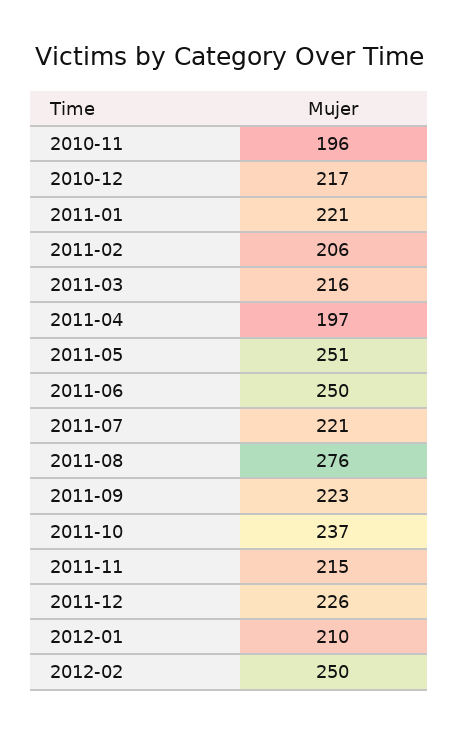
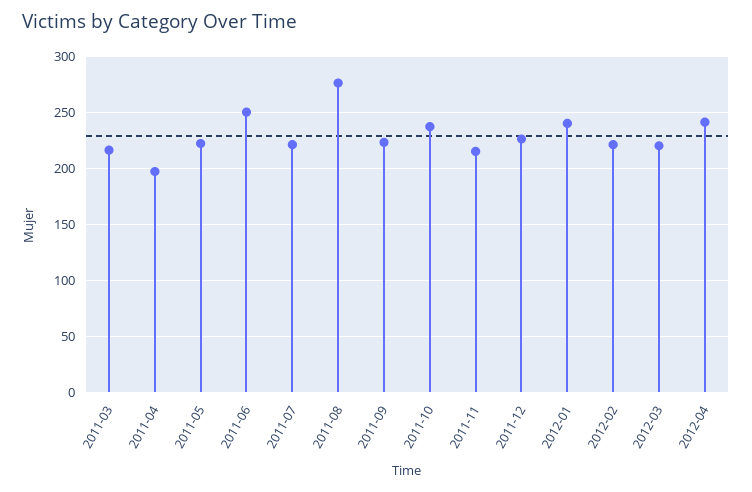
2010-11: 196 -> none
2010-12: 217 -> none
2011-01: 221 -> none
2011-02: 206 -> none
2011-05: 251 -> 220
2012-01: 210 -> 240
2012-02: 250 -> 220
2012-03: none -> 220
2012-04: none -> 240

